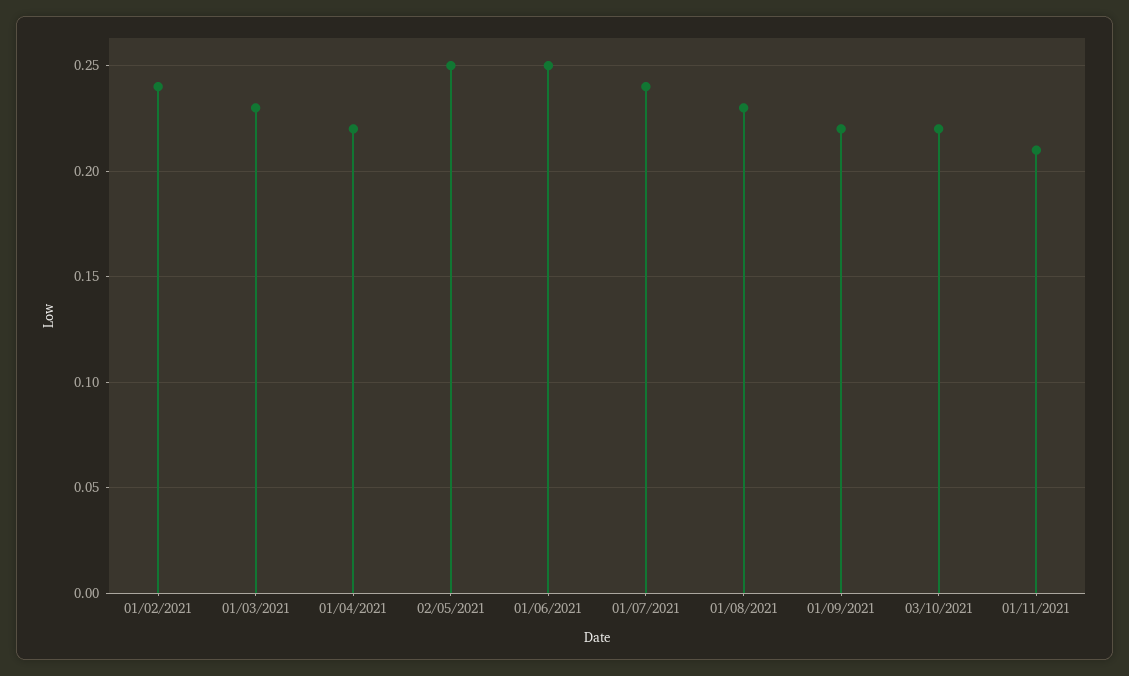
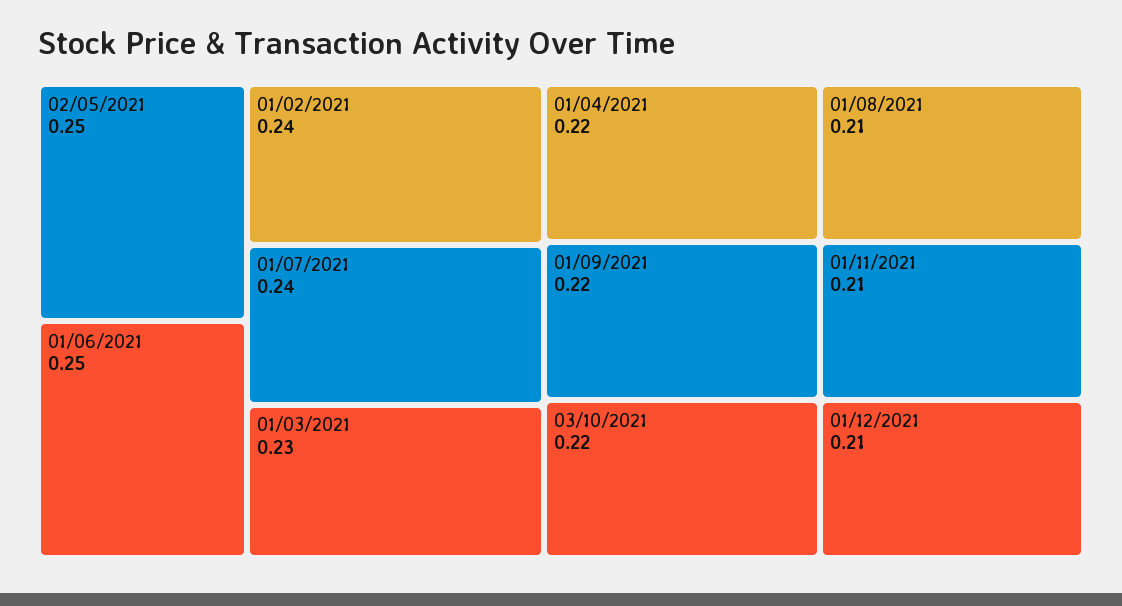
01/08/2021: 0.23 -> 0.21
01/12/2021: none -> 0.21

